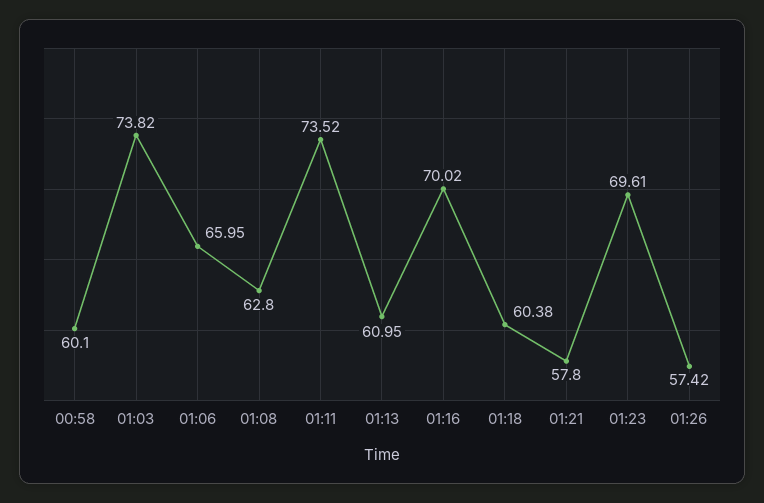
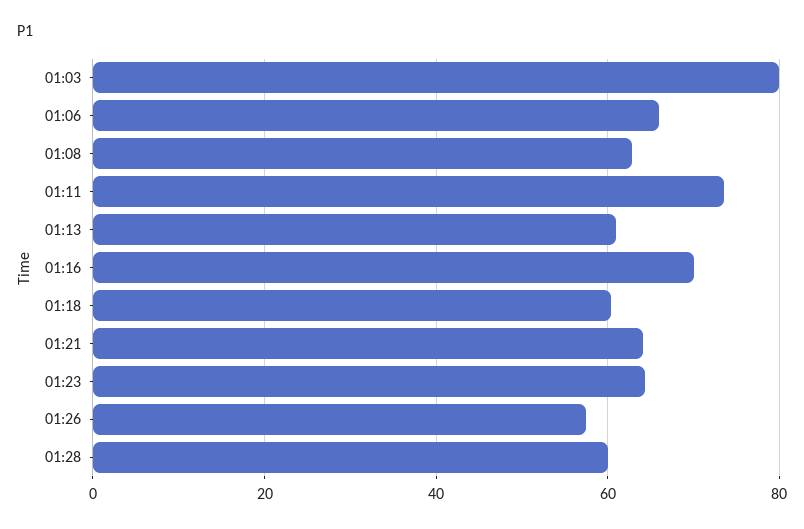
00:58: 60.1 -> none
01:03: 73.82 -> 80
01:21: 57.8 -> 64
01:23: 69.61 -> 64
01:28: none -> 60

